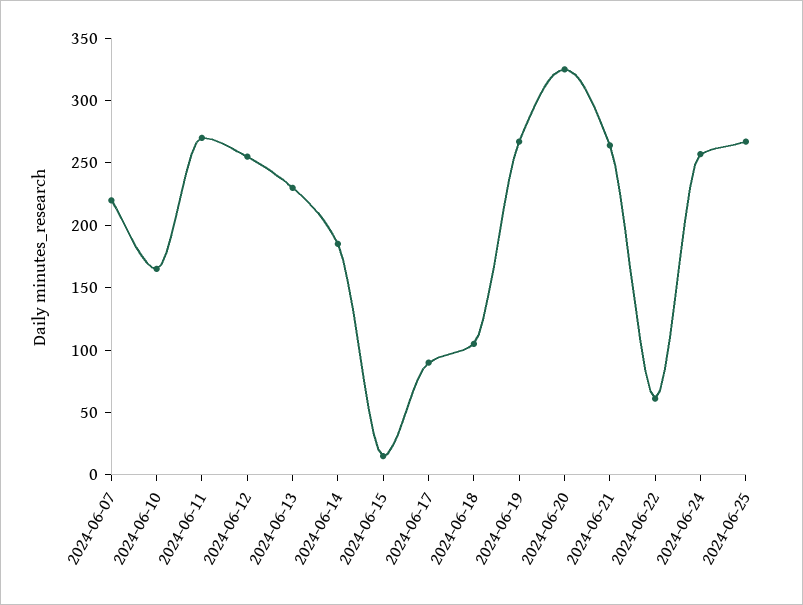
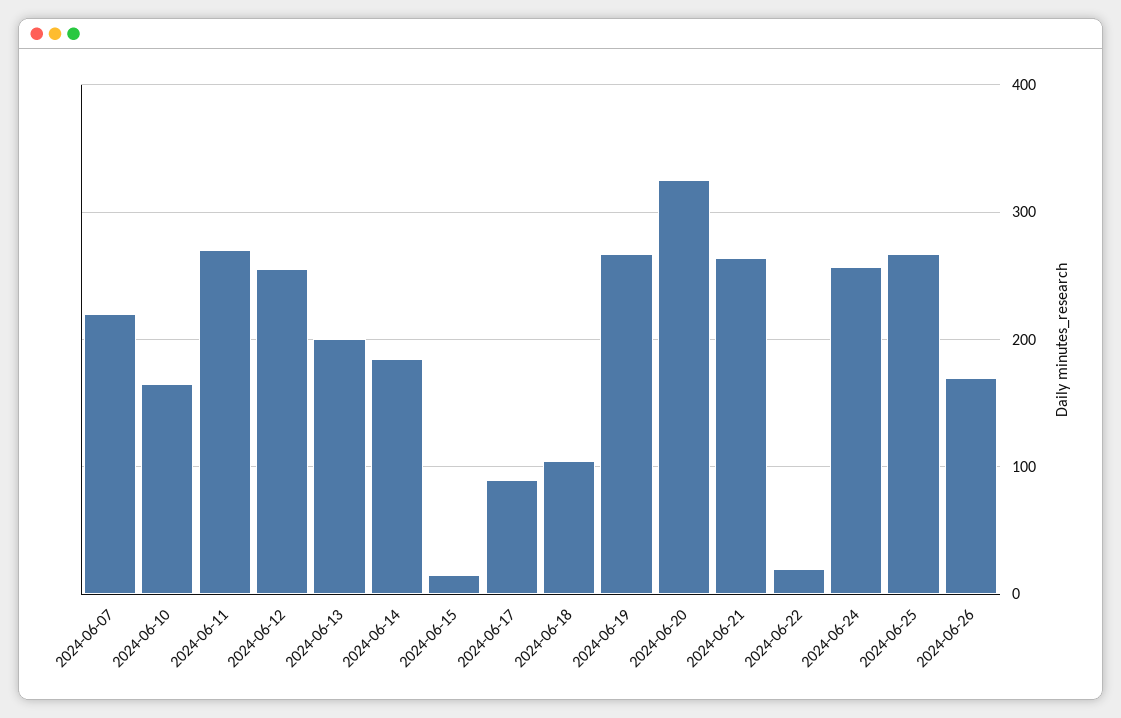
2024-06-13: 230 -> 200
2024-06-22: 60 -> 20
2024-06-26: none -> 170

